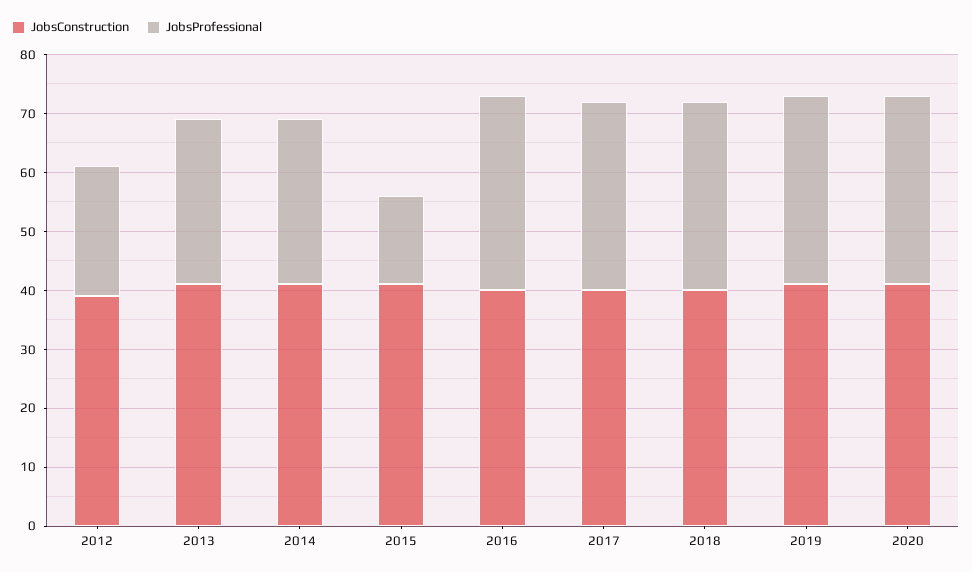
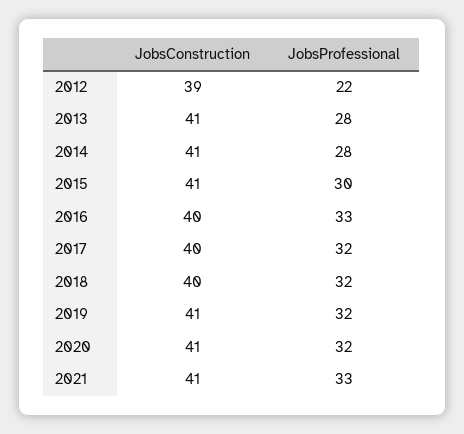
JobsProfessional, 2015: 15 -> 30
JobsConstruction, 2021: none -> 41
JobsProfessional, 2021: none -> 33

